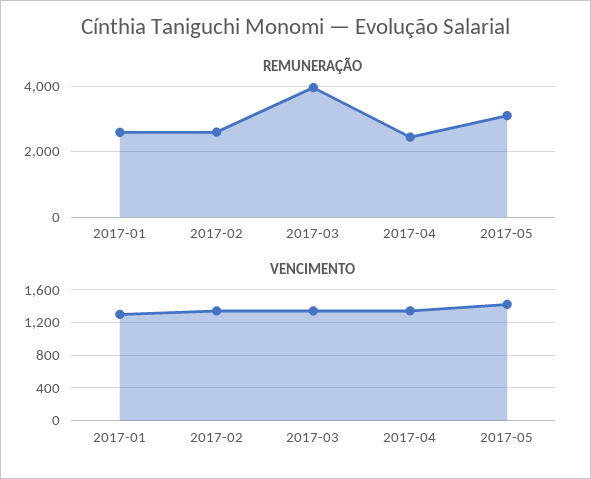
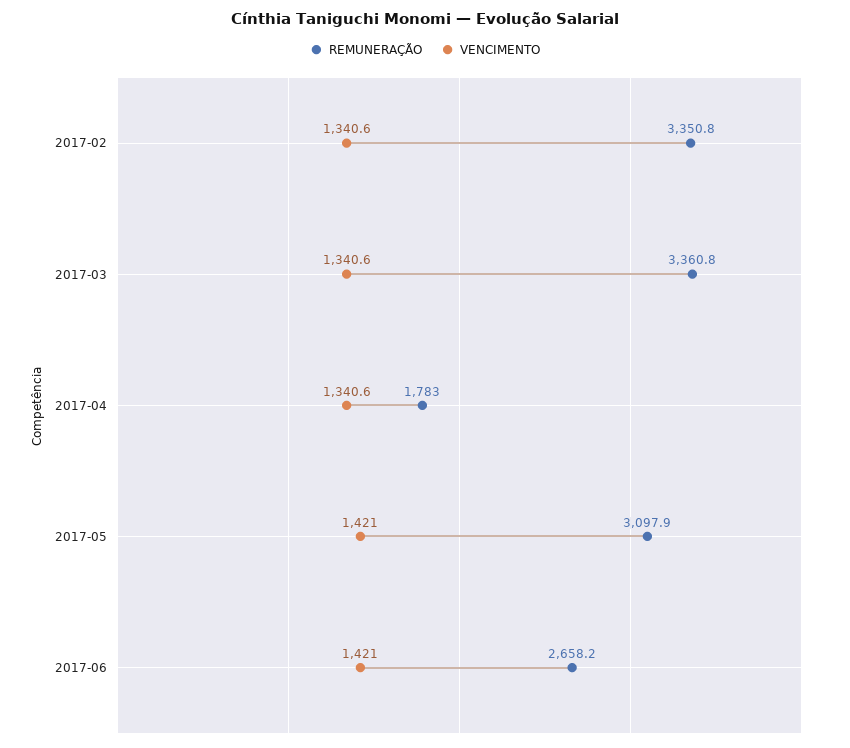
REMUNERAÇÃO, 2017-01: 2600 -> none
REMUNERAÇÃO, 2017-02: 2600 -> 3350.8
REMUNERAÇÃO, 2017-03: 4000 -> 3360.8
REMUNERAÇÃO, 2017-04: 2400 -> 1783
VENCIMENTO, 2017-01: 1300 -> none
REMUNERAÇÃO, 2017-06: none -> 2658.2
VENCIMENTO, 2017-06: none -> 1421

